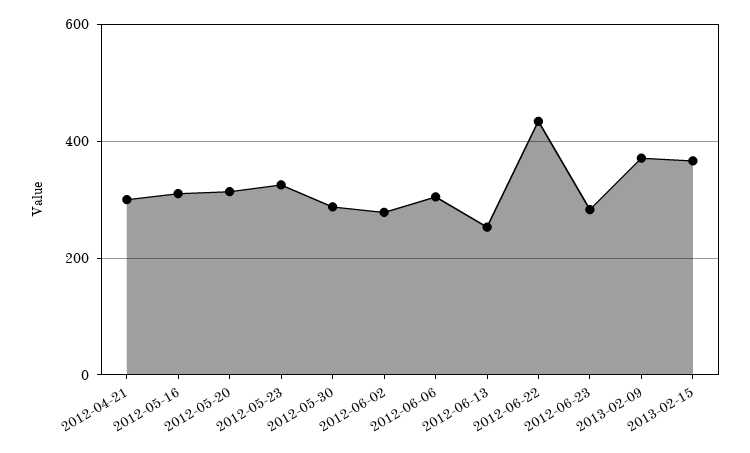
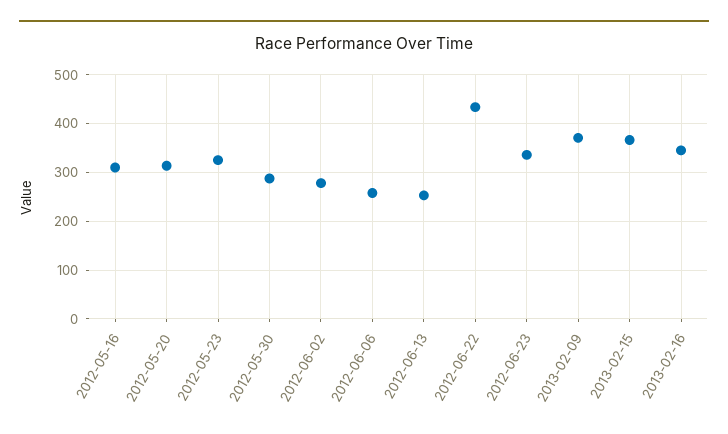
2012-04-21: 300 -> none
2012-06-06: 300 -> 260
2012-06-23: 280 -> 340
2013-02-16: none -> 340

